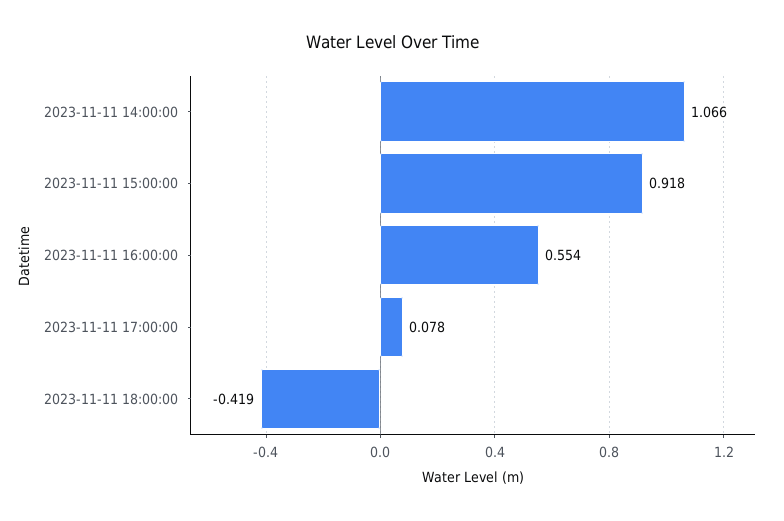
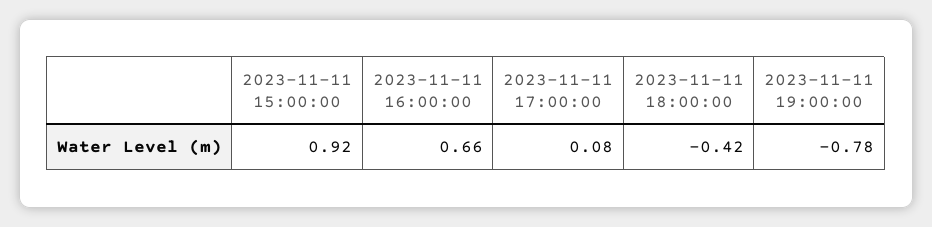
2023-11-11 14:00:00: 1.066 -> none
2023-11-11 16:00:00: 0.554 -> 0.66
2023-11-11 19:00:00: none -> -0.78

